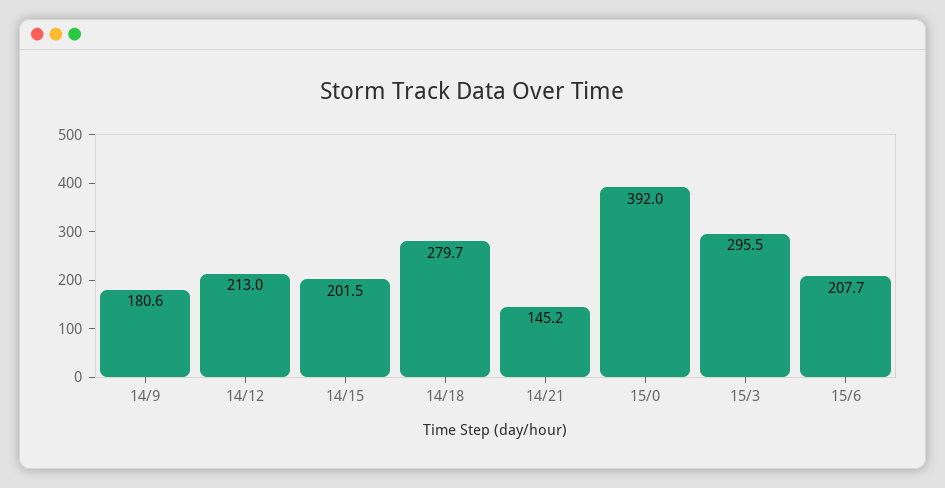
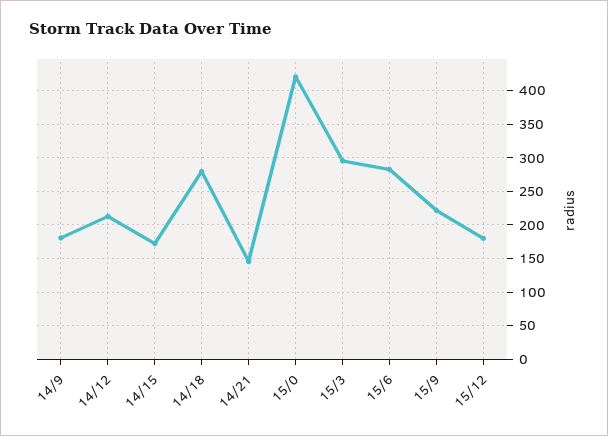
14/15: 201.5 -> 170
15/0: 392 -> 420
15/6: 207.7 -> 280
15/9: none -> 220
15/12: none -> 180

